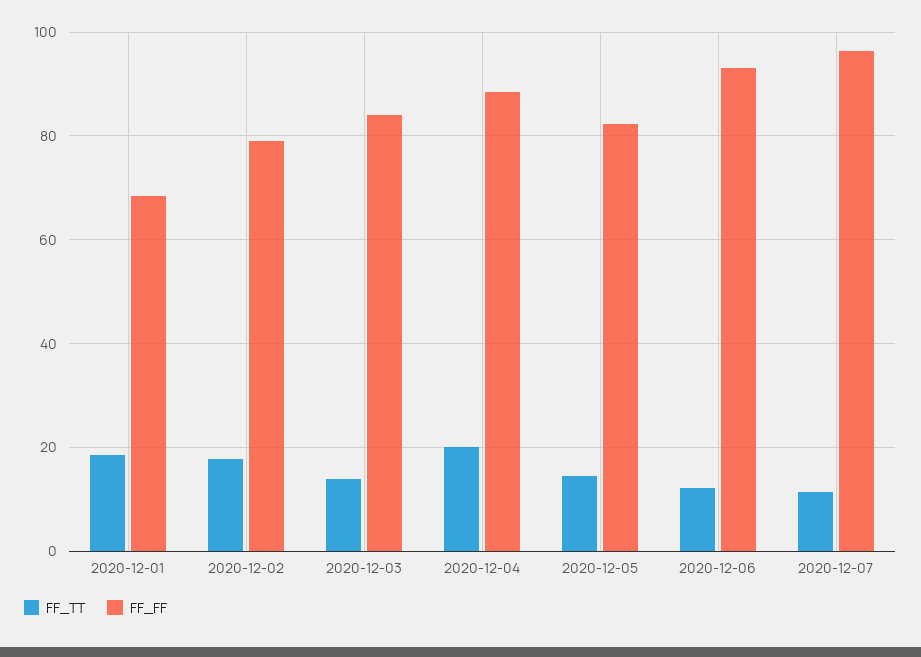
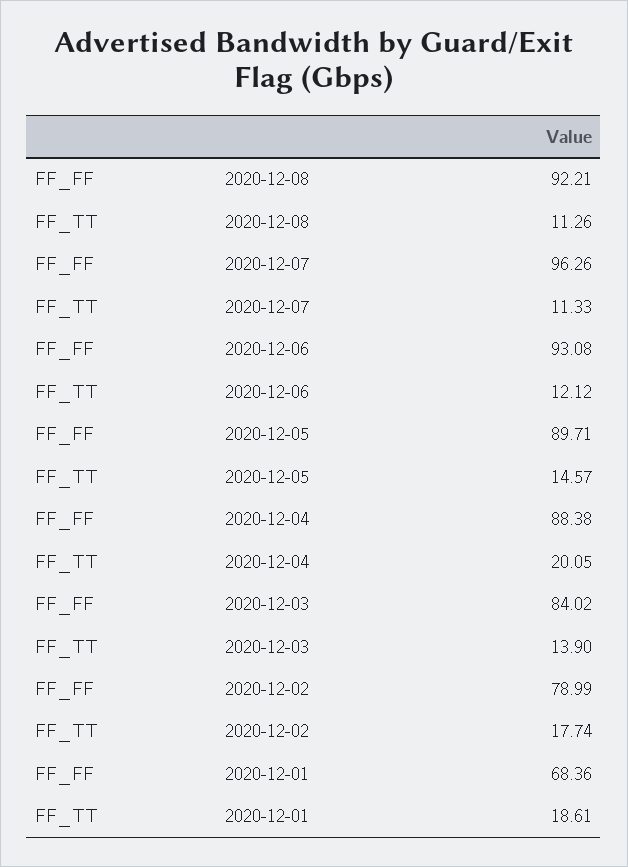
FF_FF, 2020-12-05: 82 -> 89.71
FF_FF, 2020-12-08: none -> 92.21
FF_TT, 2020-12-08: none -> 11.26

